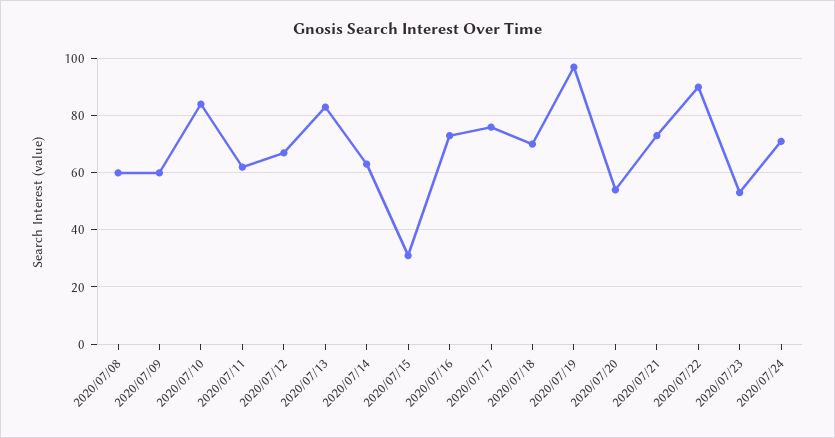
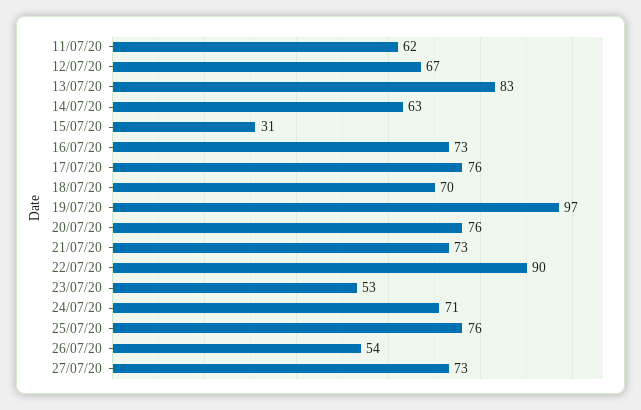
2020/07/08: 60 -> none
2020/07/09: 60 -> none
2020/07/10: 85 -> none
2020/07/20: 55 -> 76
25/07/20: none -> 76
26/07/20: none -> 54
27/07/20: none -> 73

